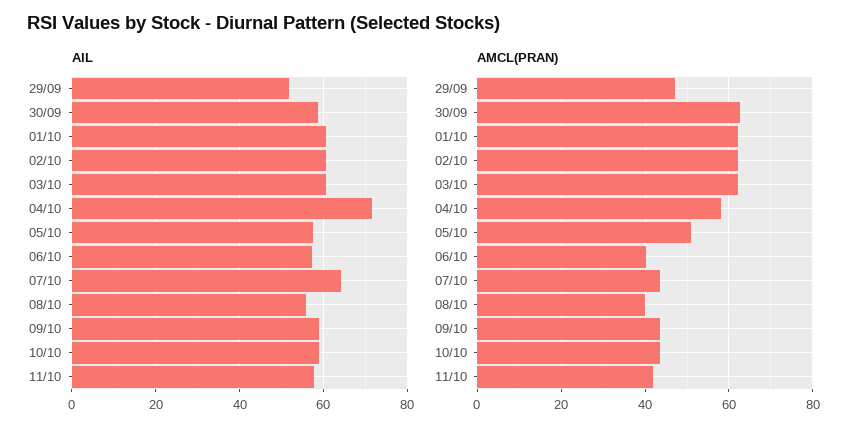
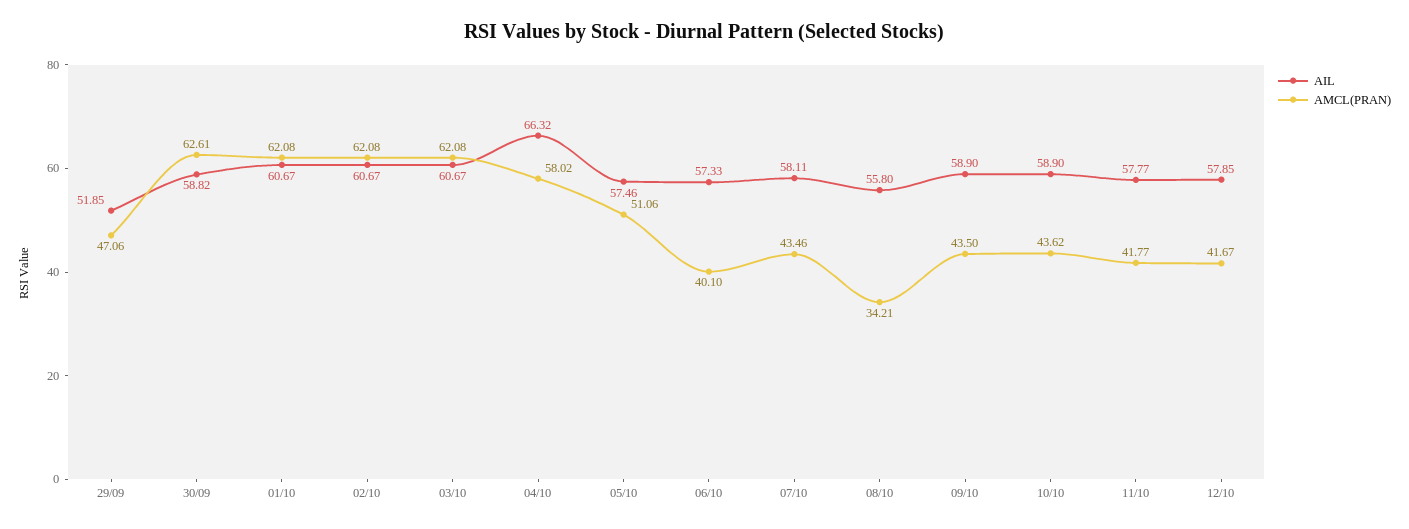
AIL, 04/10: 72 -> 66.32
AIL, 07/10: 64 -> 58.11
AMCL(PRAN), 08/10: 40 -> 34.21
AIL, 12/10: none -> 57.85
AMCL(PRAN), 12/10: none -> 41.67

